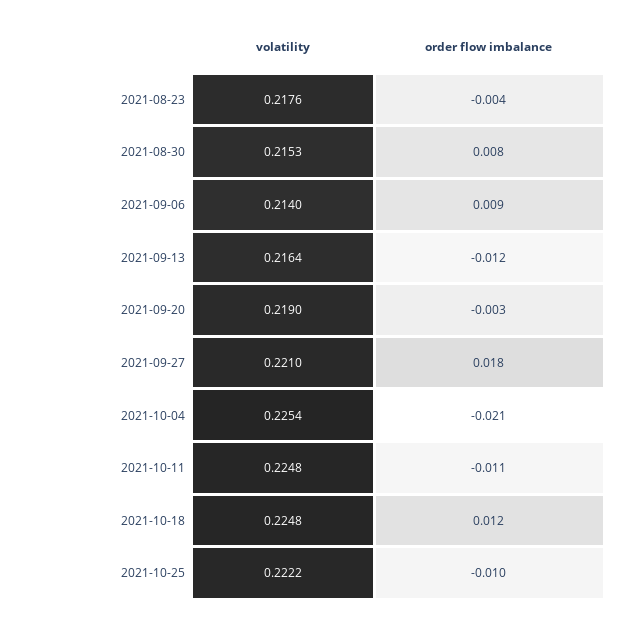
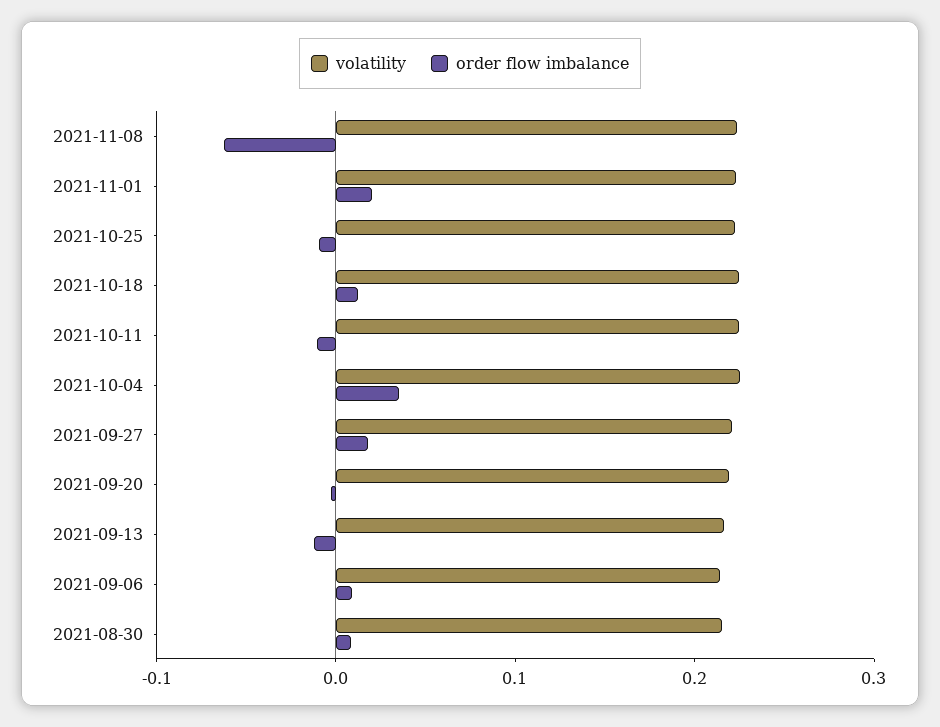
volatility, 2021-08-23: 0.2176 -> none
order flow imbalance, 2021-08-23: -0.004 -> none
order flow imbalance, 2021-10-04: -0.021 -> 0.04
volatility, 2021-11-08: none -> 0.22
order flow imbalance, 2021-11-08: none -> -0.06
volatility, 2021-11-01: none -> 0.22
order flow imbalance, 2021-11-01: none -> 0.02

